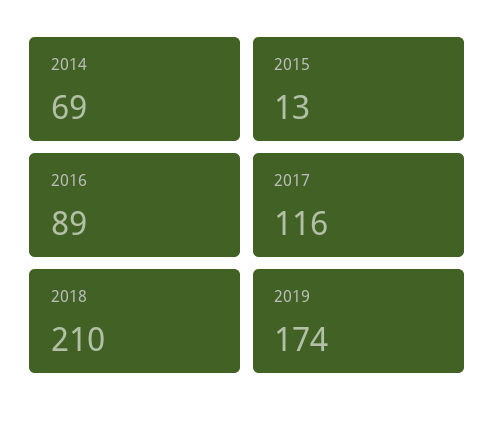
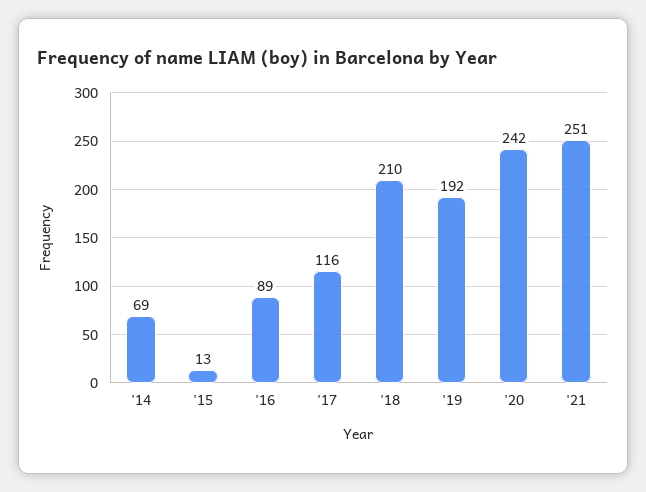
2019: 174 -> 192
'20: none -> 242
'21: none -> 251

